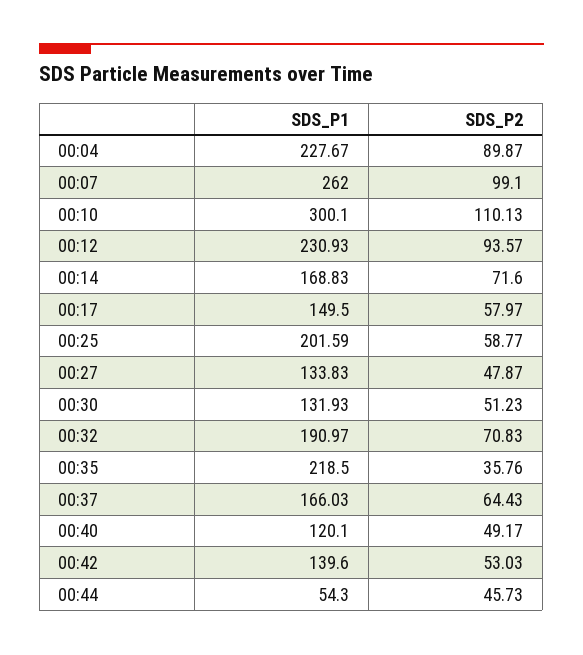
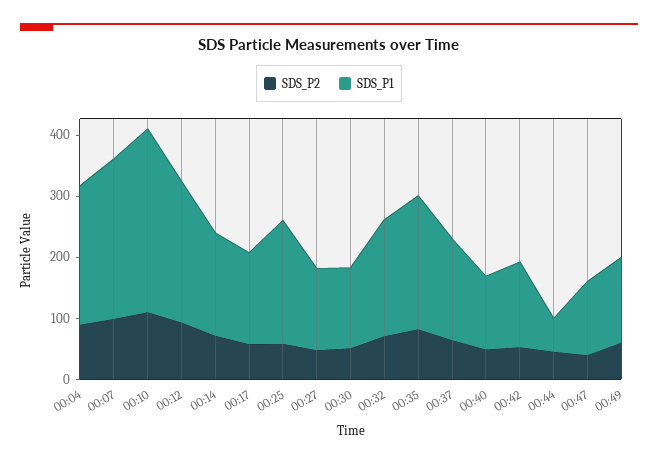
SDS_P2, 00:35: 35.76 -> 80
SDS_P2, 00:47: none -> 40
SDS_P1, 00:47: none -> 120
SDS_P2, 00:49: none -> 60
SDS_P1, 00:49: none -> 140

